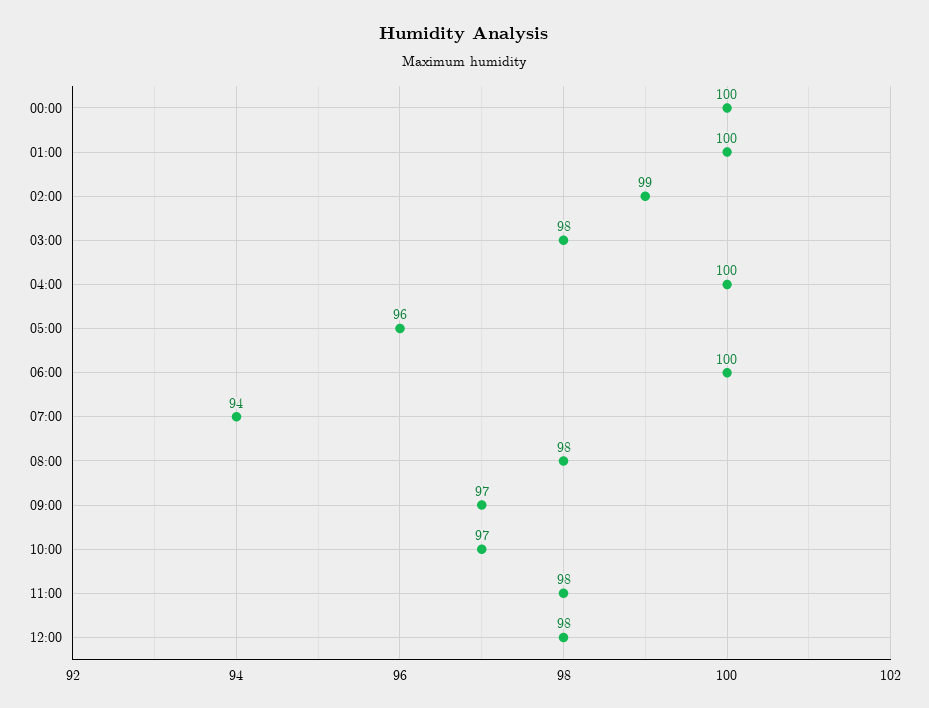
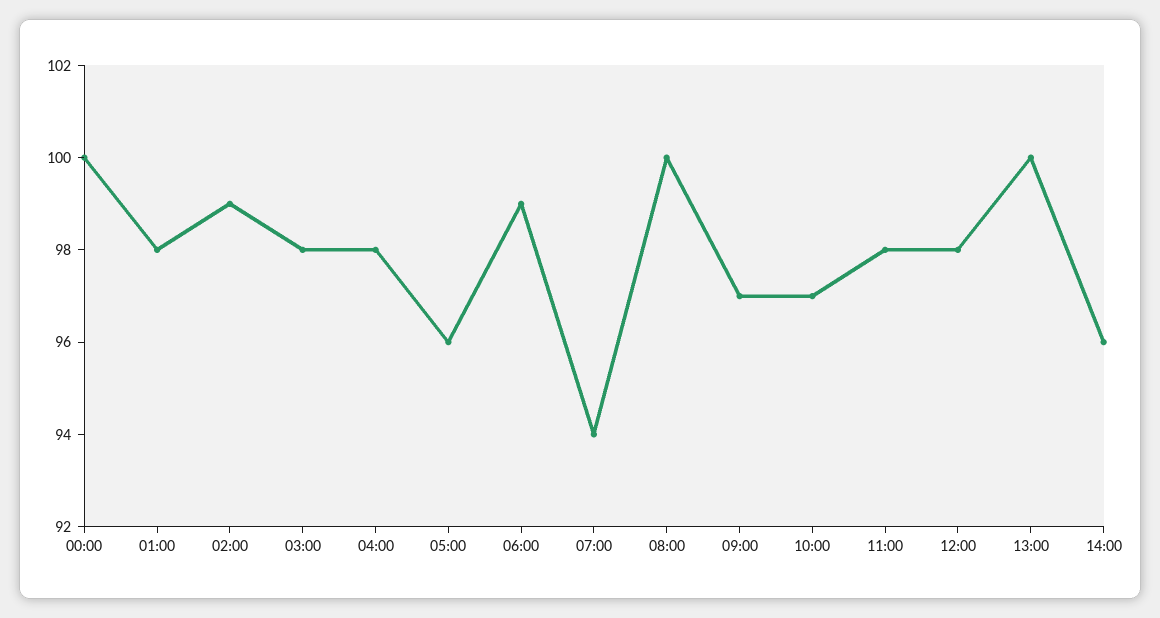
01:00: 100 -> 98
04:00: 100 -> 98
06:00: 100 -> 99
08:00: 98 -> 100
13:00: none -> 100
14:00: none -> 96

